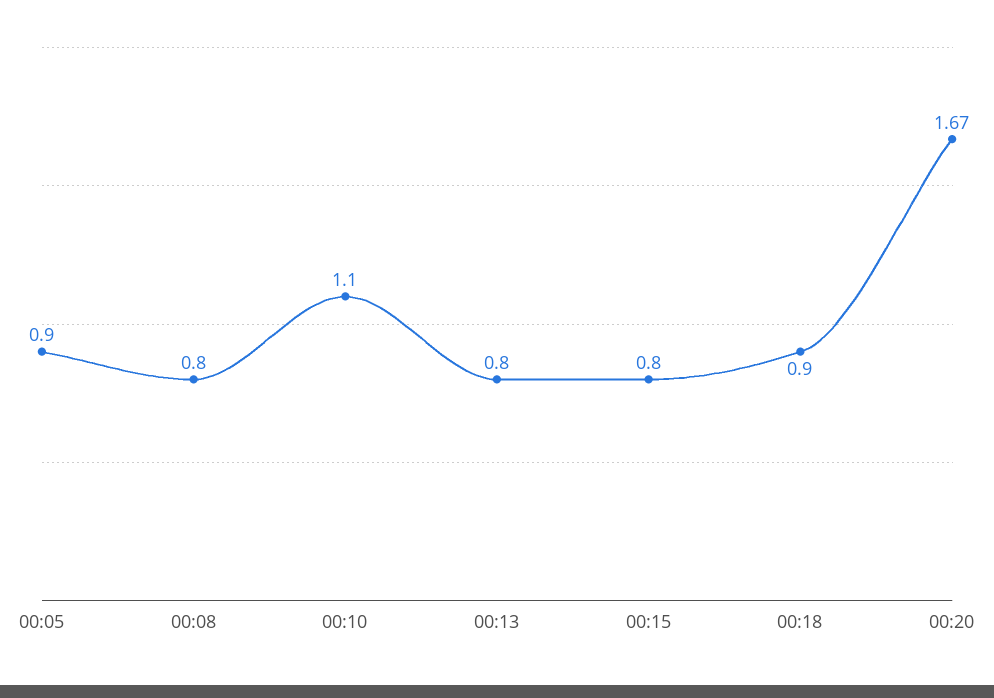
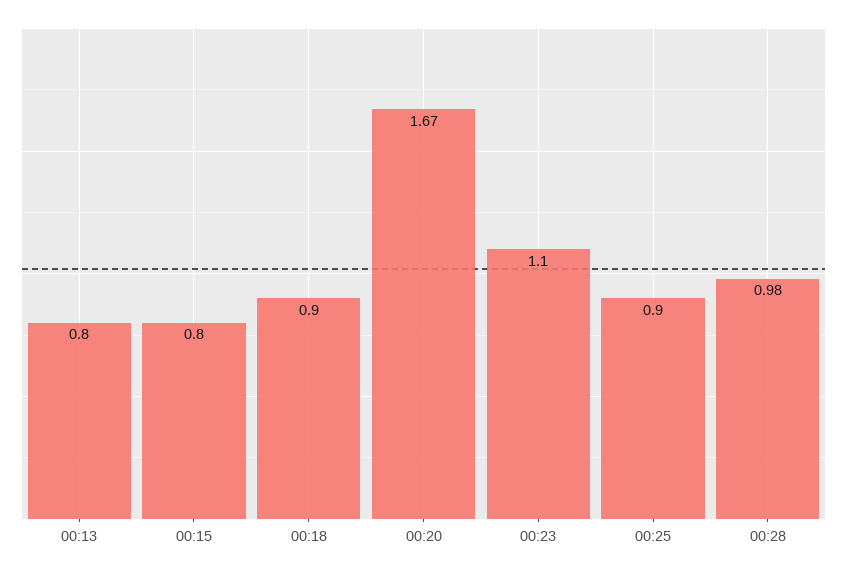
00:05: 0.9 -> none
00:08: 0.8 -> none
00:10: 1.1 -> none
00:23: none -> 1.1
00:25: none -> 0.9
00:28: none -> 0.98

